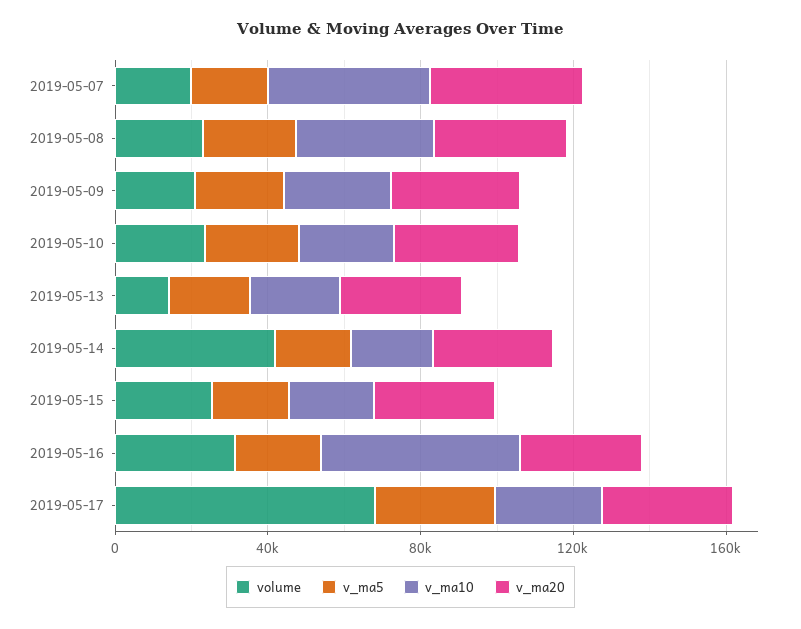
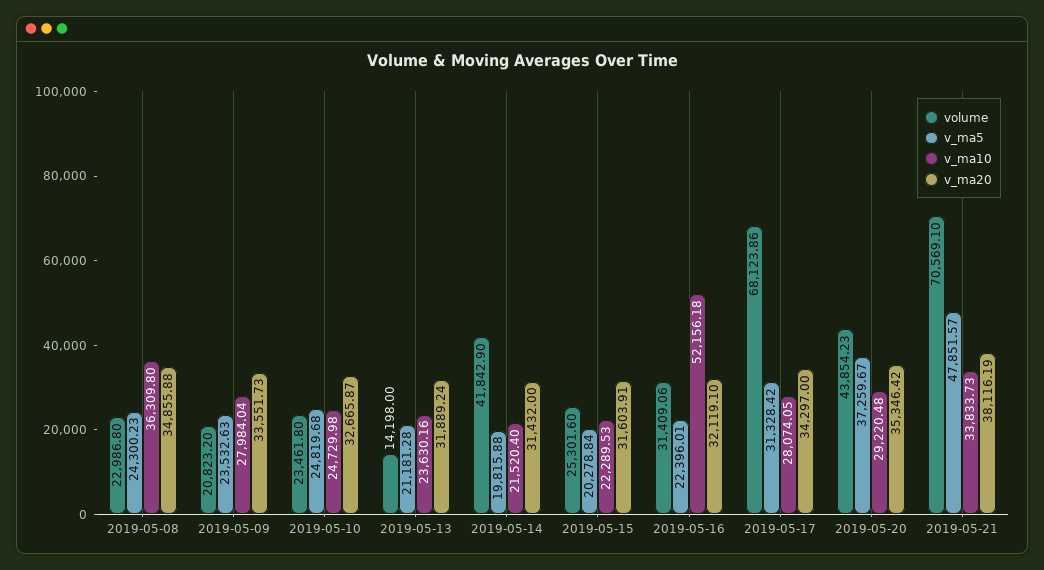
volume, 2019-05-07: 20000 -> none
v_ma5, 2019-05-07: 20000 -> none
v_ma10, 2019-05-07: 40000 -> none
v_ma20, 2019-05-07: 40000 -> none
volume, 2019-05-20: none -> 43854.23
v_ma5, 2019-05-20: none -> 37259.67
v_ma10, 2019-05-20: none -> 29220.48
v_ma20, 2019-05-20: none -> 35346.42
volume, 2019-05-21: none -> 70569.1
v_ma5, 2019-05-21: none -> 47851.57
v_ma10, 2019-05-21: none -> 33833.73
v_ma20, 2019-05-21: none -> 38116.19

